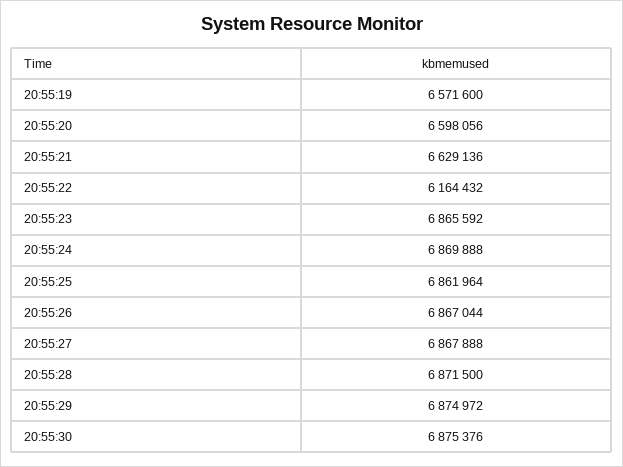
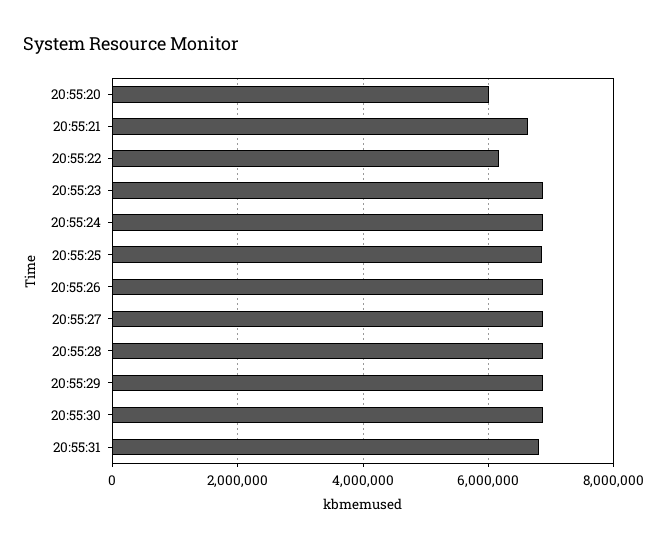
20:55:19: 6571600 -> none
20:55:20: 6598056 -> 6000000
20:55:31: none -> 6800000

